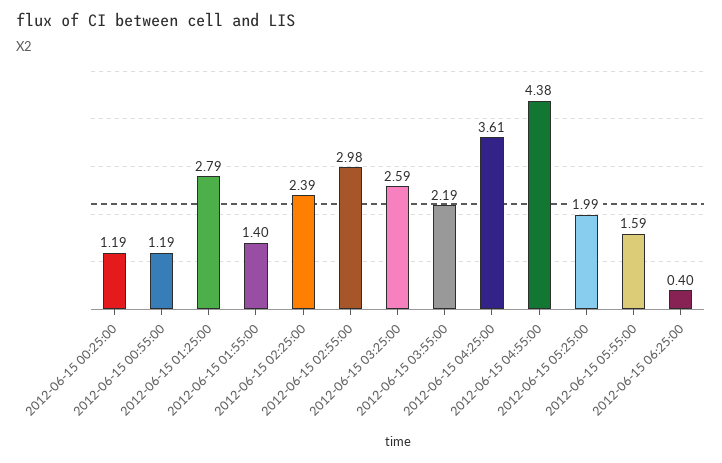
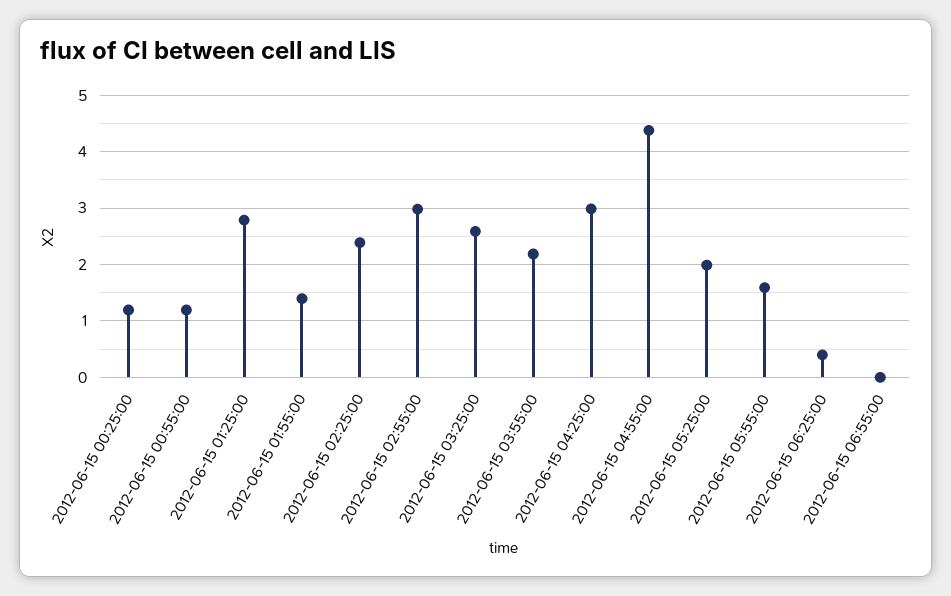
2012-06-15 04:25:00: 3.61 -> 3
2012-06-15 06:55:00: none -> 0

